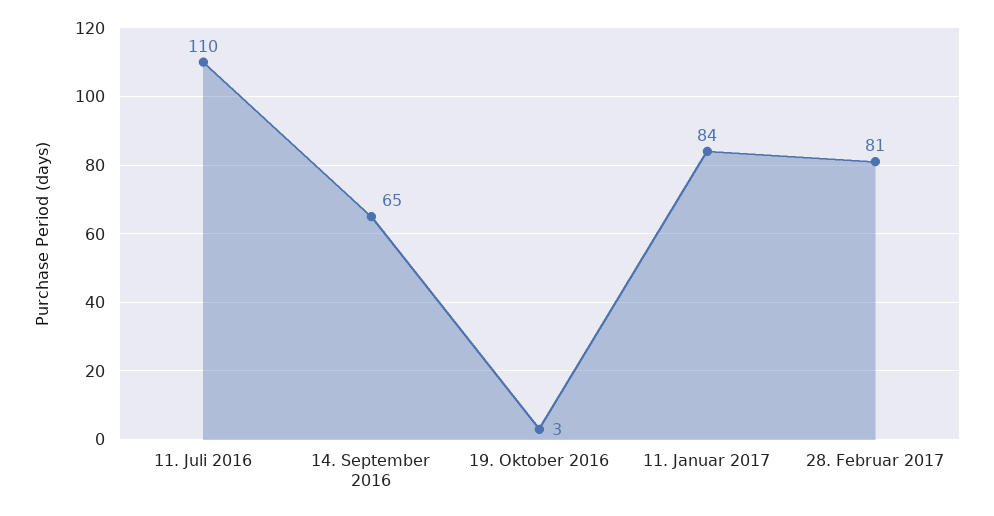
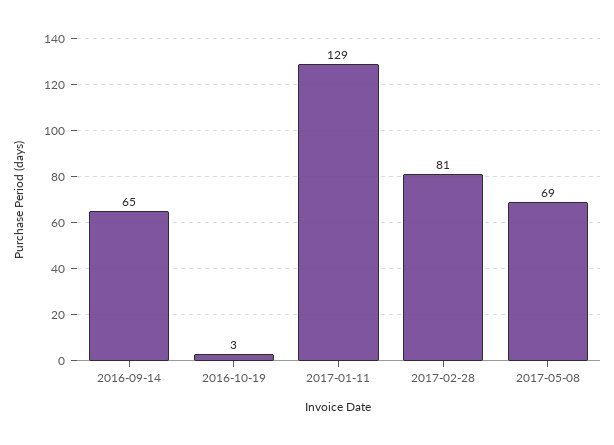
11. Juli 2016: 110 -> none
11. Januar 2017: 84 -> 129
2017-05-08: none -> 69

